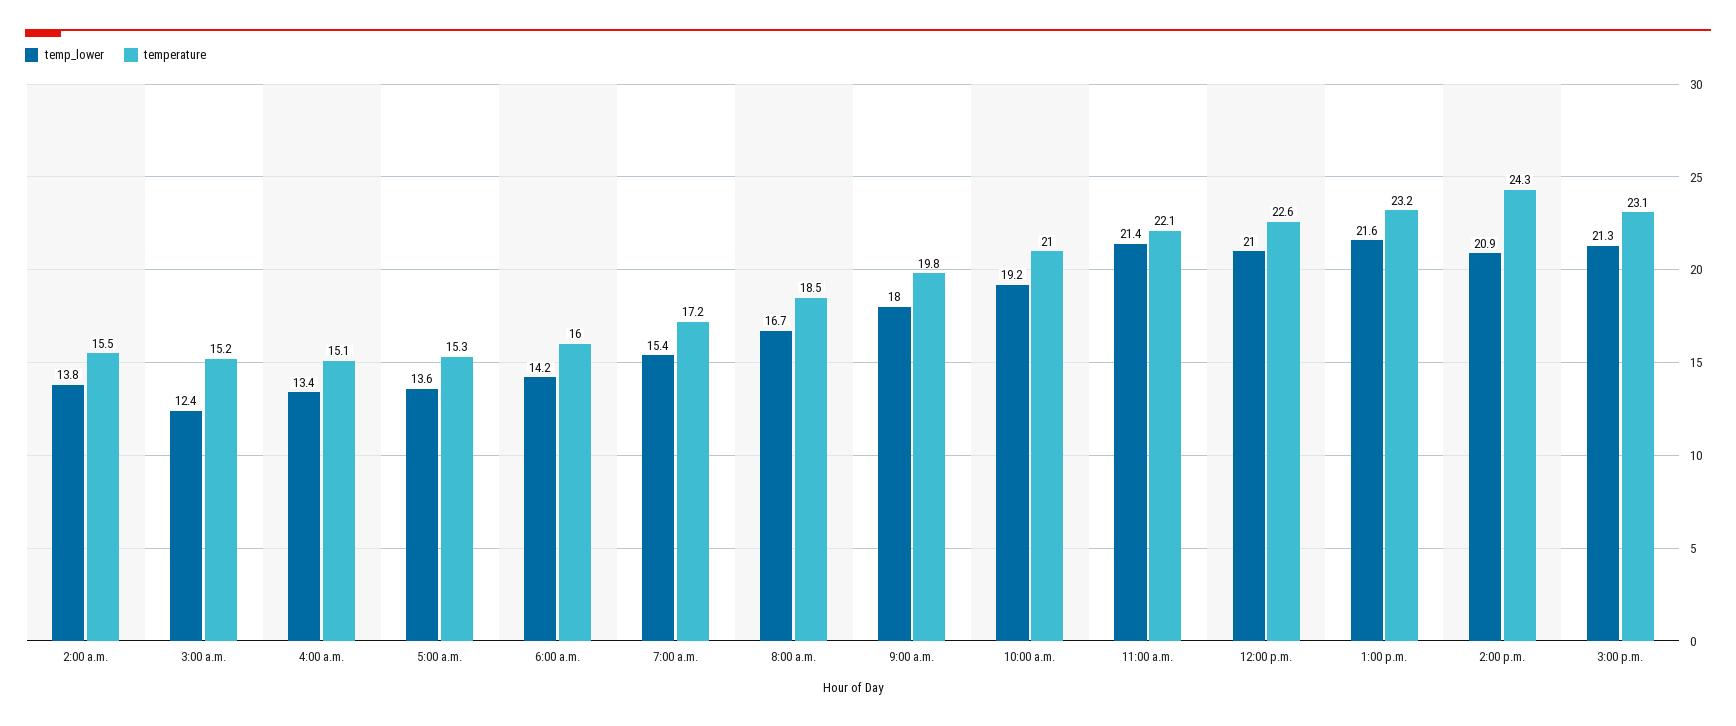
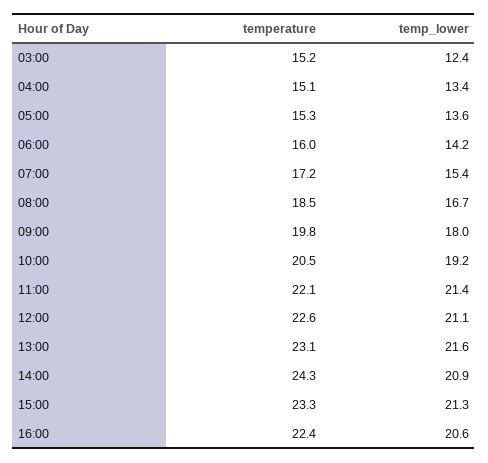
temp_lower, 2:00 a.m.: 13.8 -> none
temperature, 2:00 a.m.: 15.5 -> none
temperature, 10:00 a.m.: 21 -> 20.5
temp_lower, 12:00 p.m.: 21 -> 21.1
temperature, 1:00 p.m.: 23.2 -> 23.1
temperature, 3:00 p.m.: 23.1 -> 23.3
temperature, 16:00: none -> 22.4
temp_lower, 16:00: none -> 20.6

